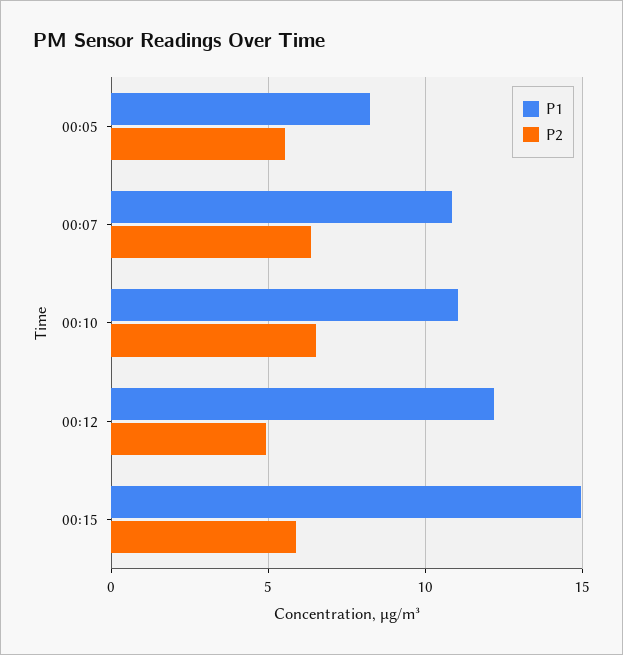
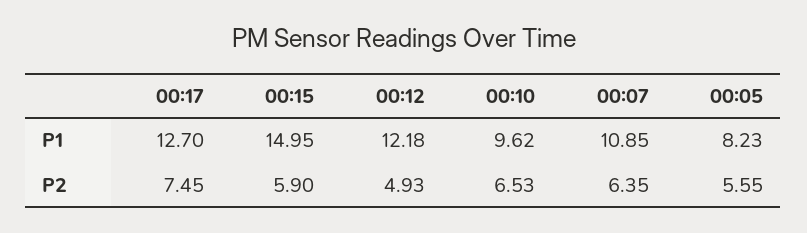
P1, 00:10: 11 -> 9.62
P1, 00:17: none -> 12.7
P2, 00:17: none -> 7.45

